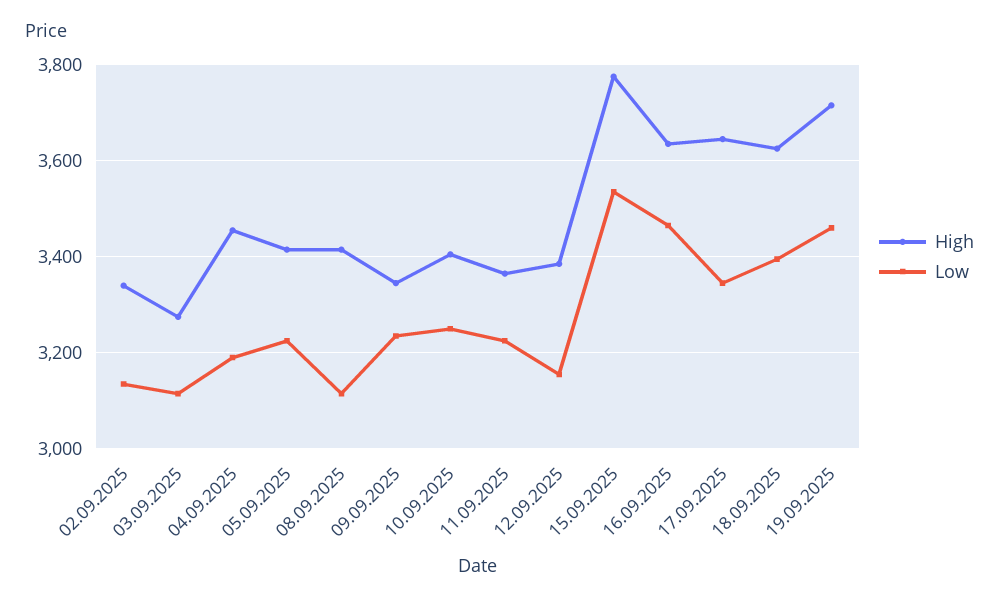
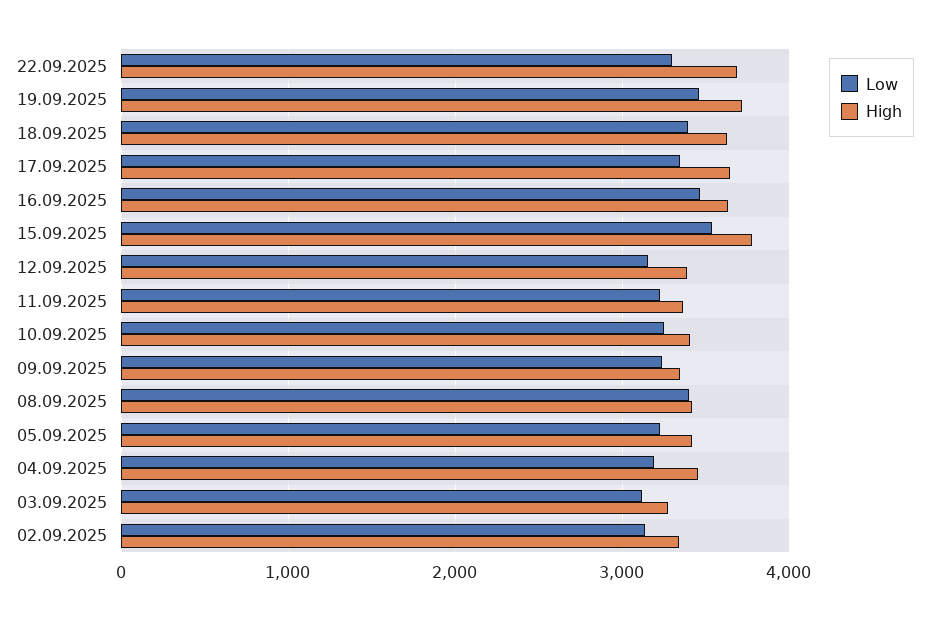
Low, 08.09.2025: 3120 -> 3400
Low, 22.09.2025: none -> 3300
High, 22.09.2025: none -> 3700

